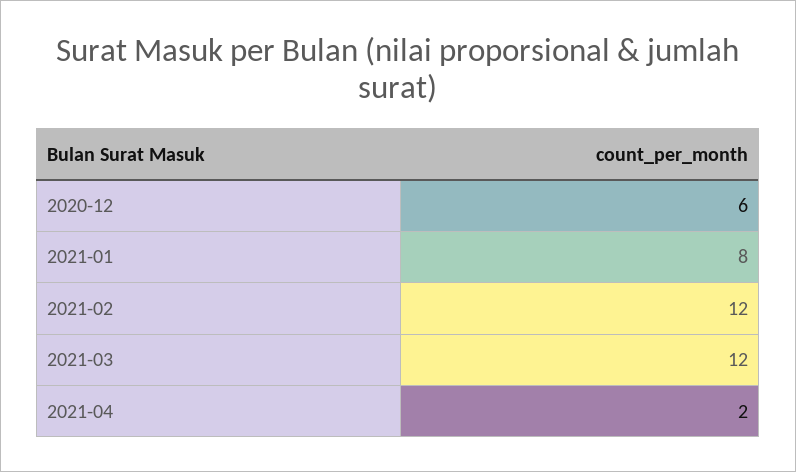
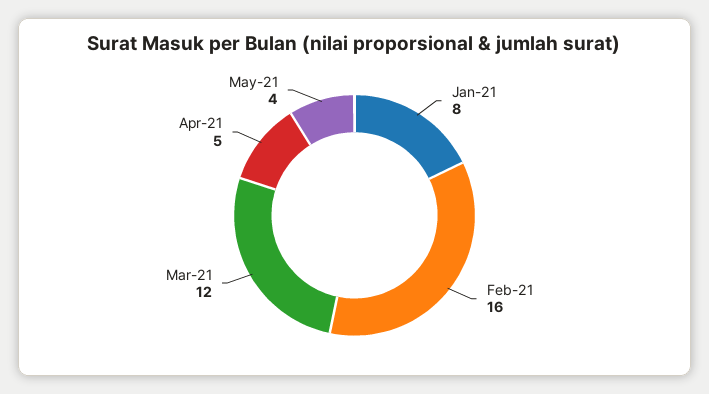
2020-12: 6 -> none
2021-02: 12 -> 16
2021-04: 2 -> 5
May-21: none -> 4

